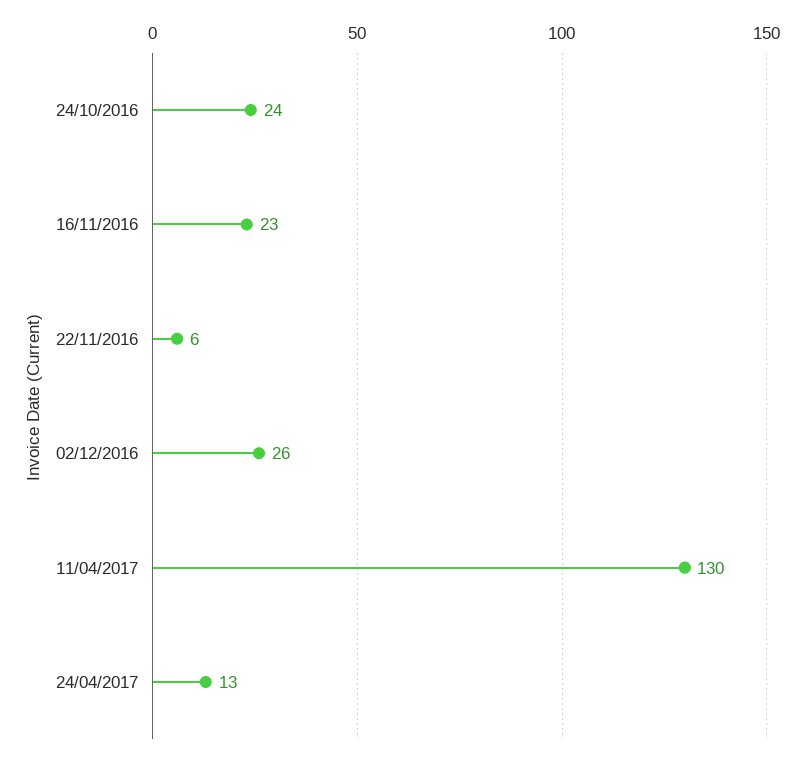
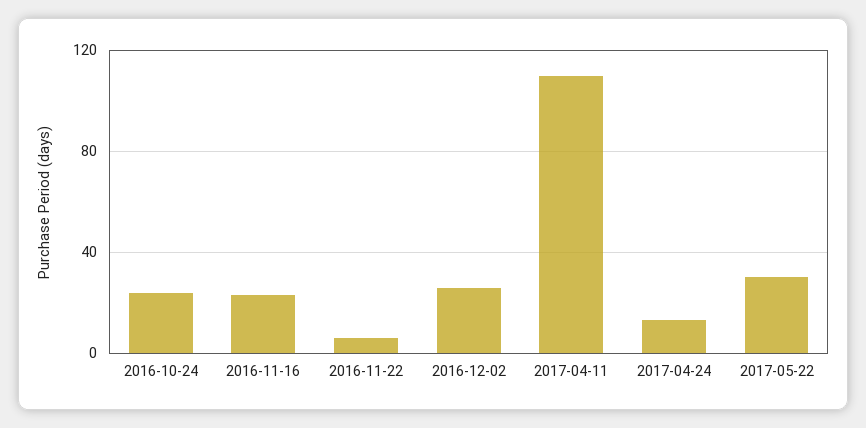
11/04/2017: 130 -> 110
2017-05-22: none -> 30

